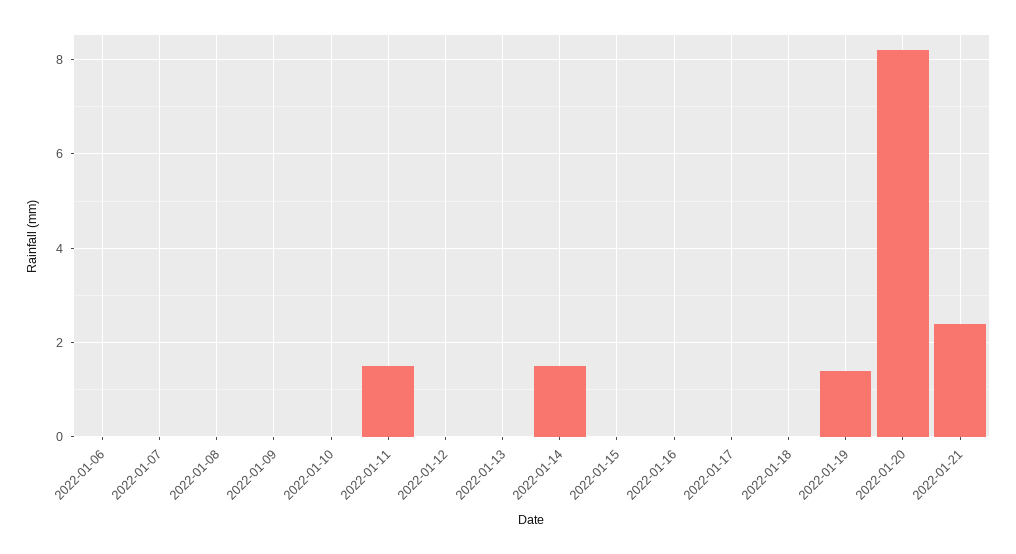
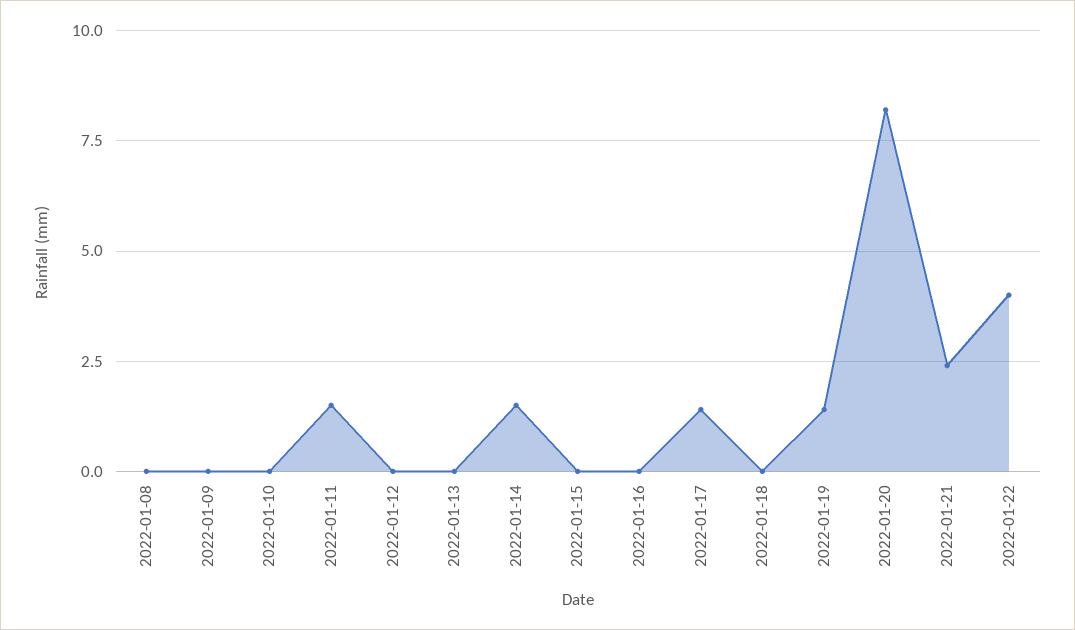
2022-01-06: 0 -> none
2022-01-07: 0 -> none
2022-01-17: 0 -> 1.5
2022-01-22: none -> 4

